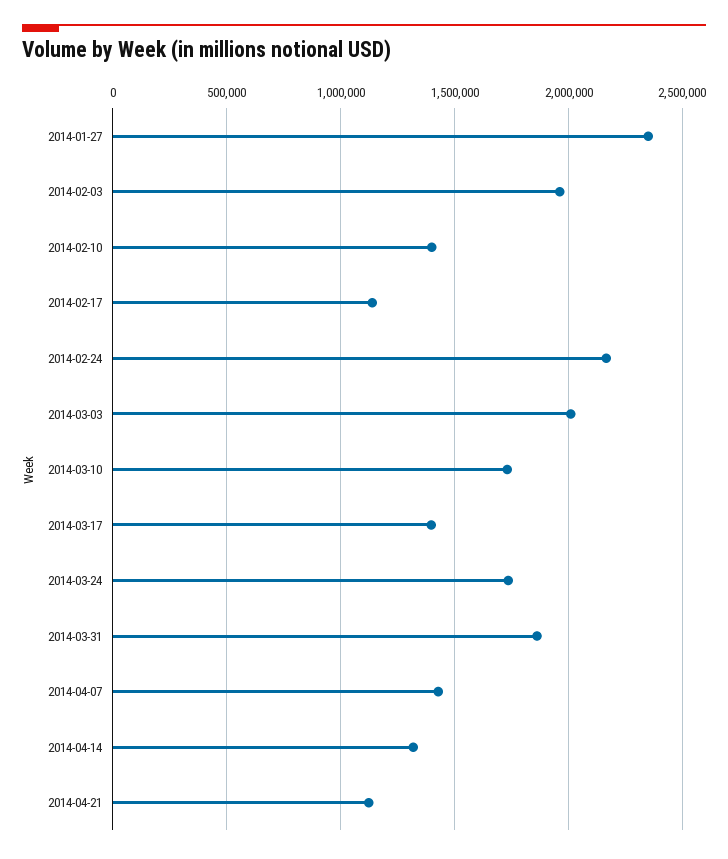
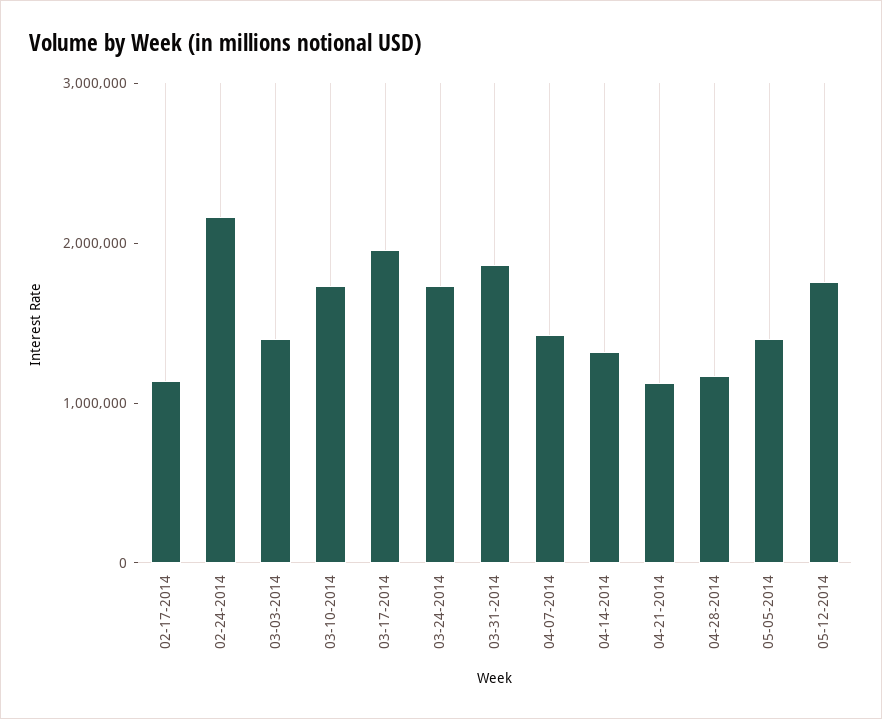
2014-01-27: 2350000 -> none
2014-02-03: 1950000 -> none
2014-02-10: 1400000 -> none
2014-03-03: 2000000 -> 1400000
2014-03-17: 1400000 -> 2000000
04-28-2014: none -> 1200000
05-05-2014: none -> 1400000
05-12-2014: none -> 1800000

